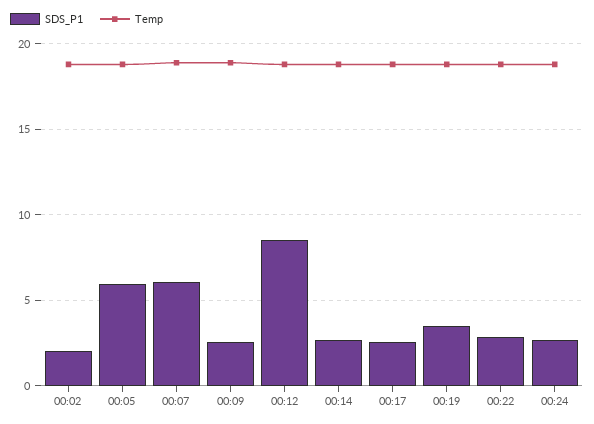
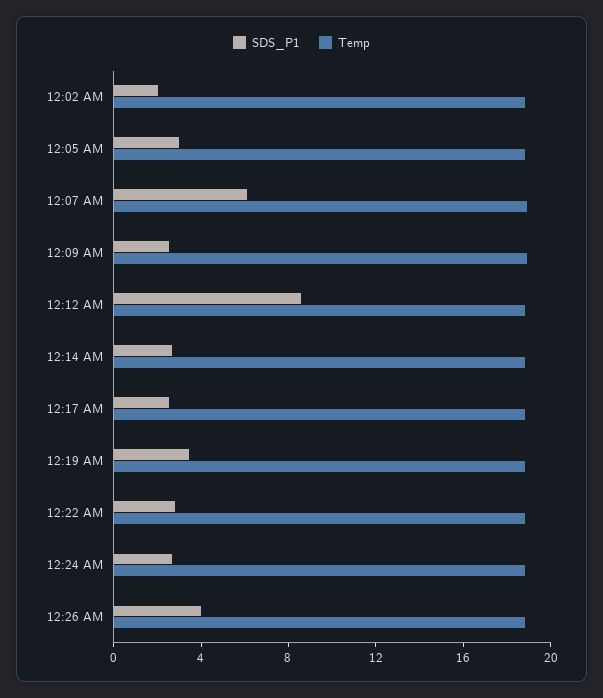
SDS_P1, 00:05: 6 -> 3
SDS_P1, 12:26 AM: none -> 4
Temp, 12:26 AM: none -> 19

